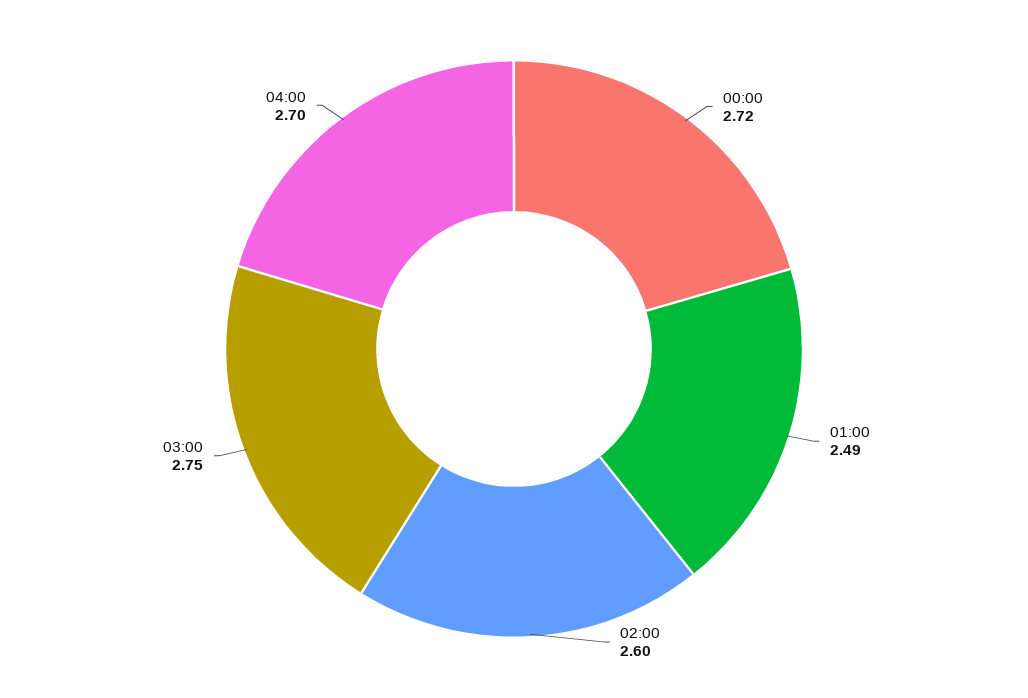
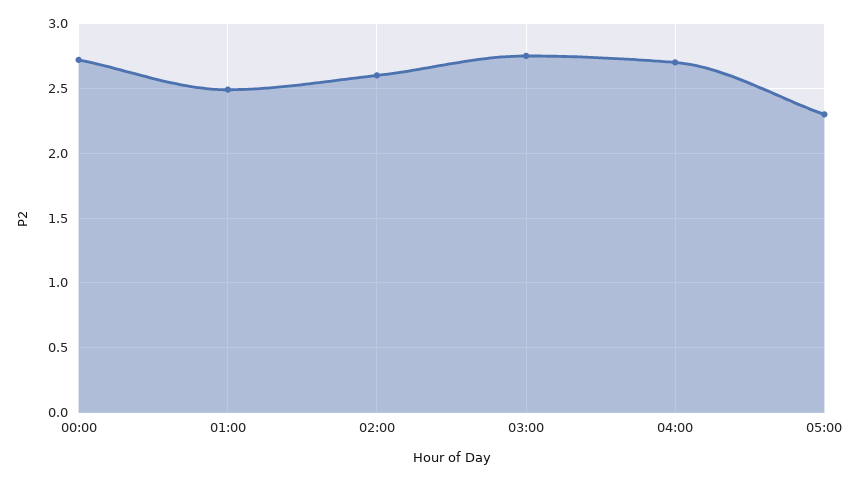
05:00: none -> 2.3

